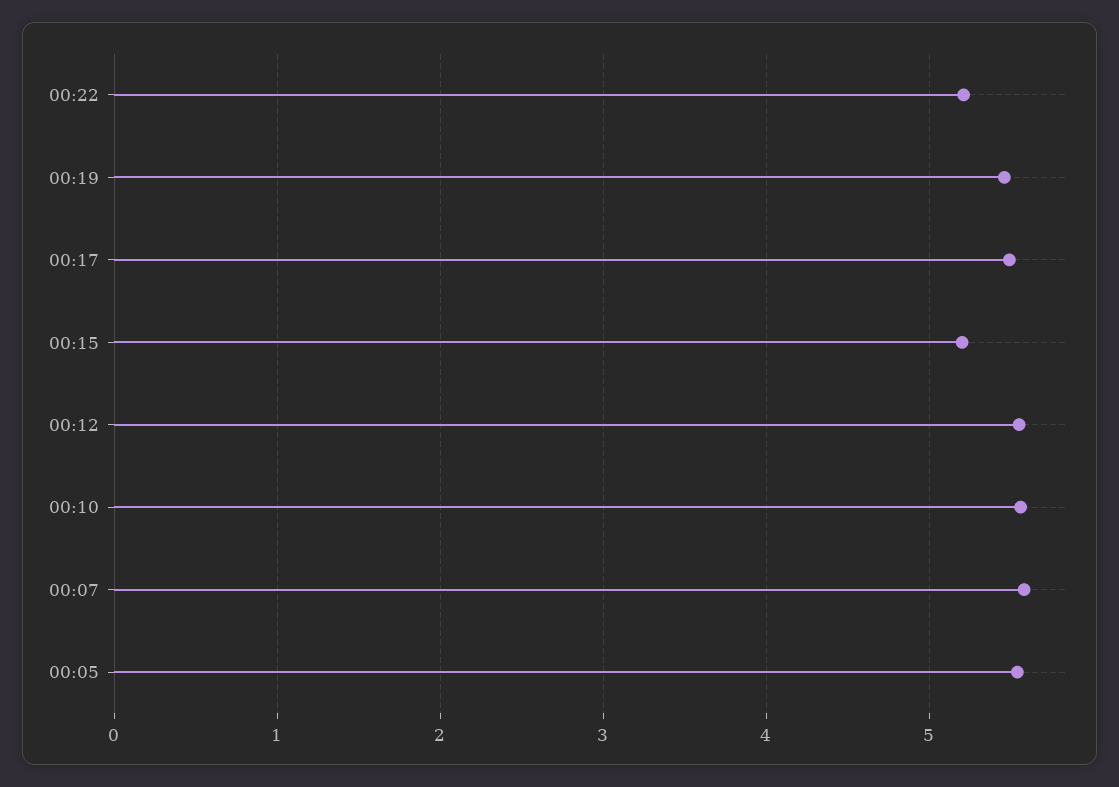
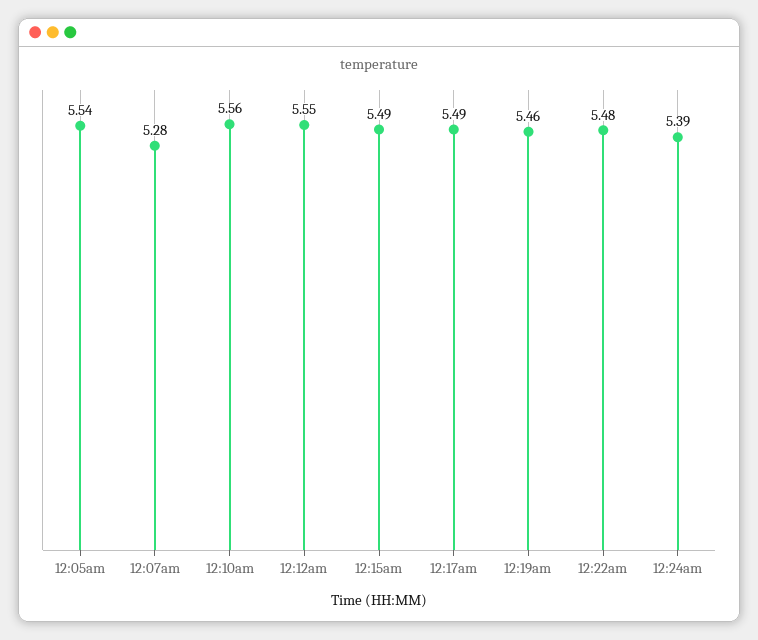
00:22: 5.2 -> 5.48
00:15: 5.2 -> 5.49
00:07: 5.6 -> 5.28
12:24am: none -> 5.39

